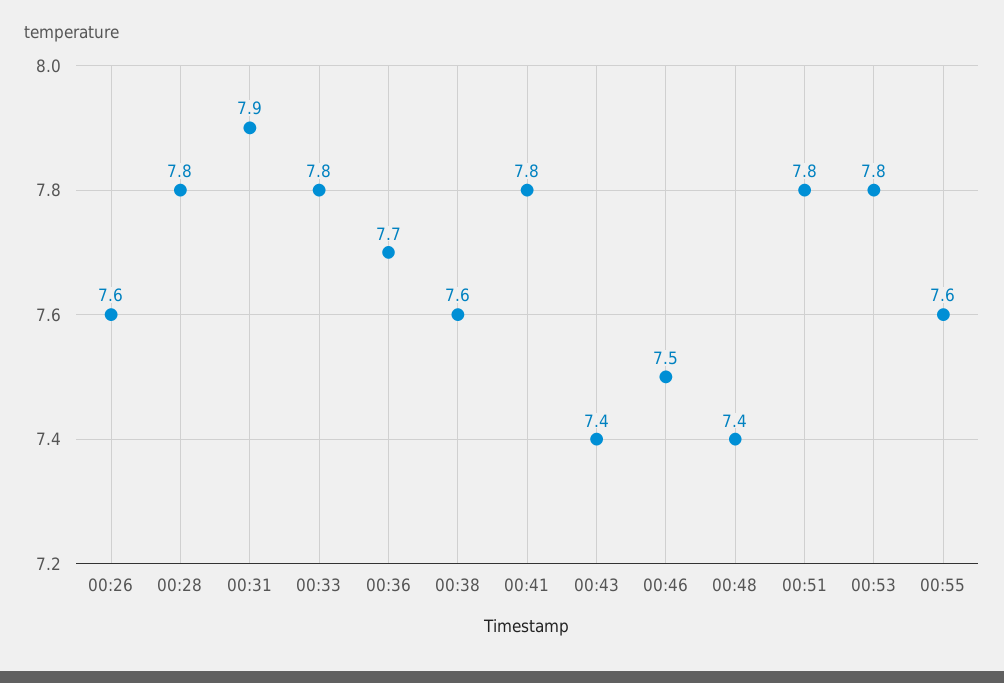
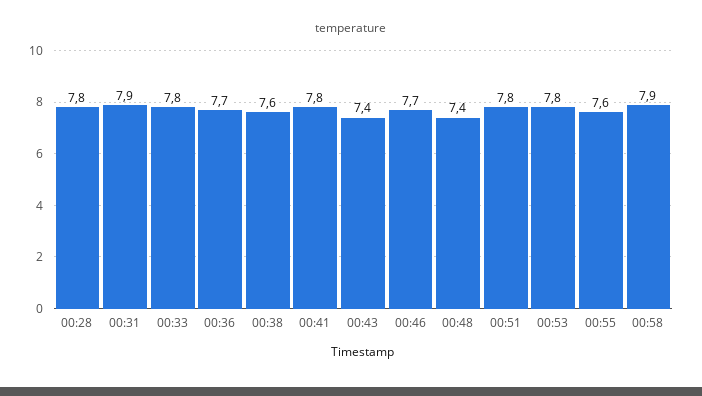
00:26: 7.6 -> none
00:46: 7.5 -> 7.7
00:58: none -> 7.9

